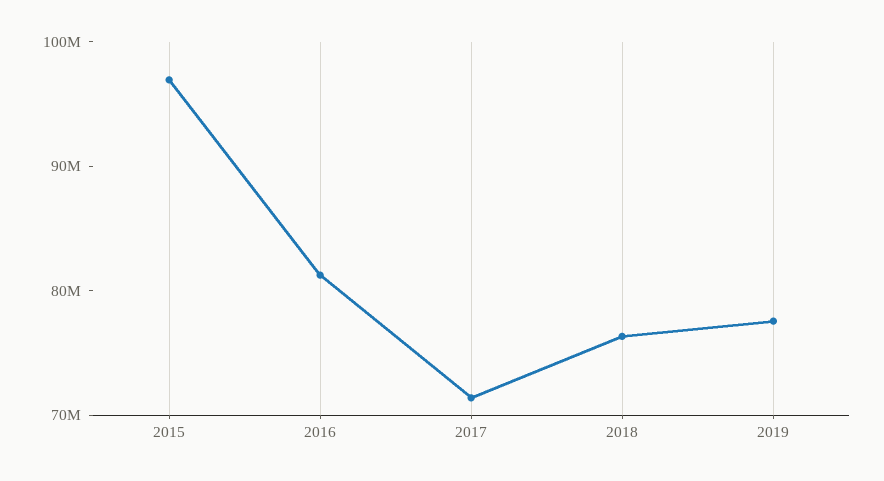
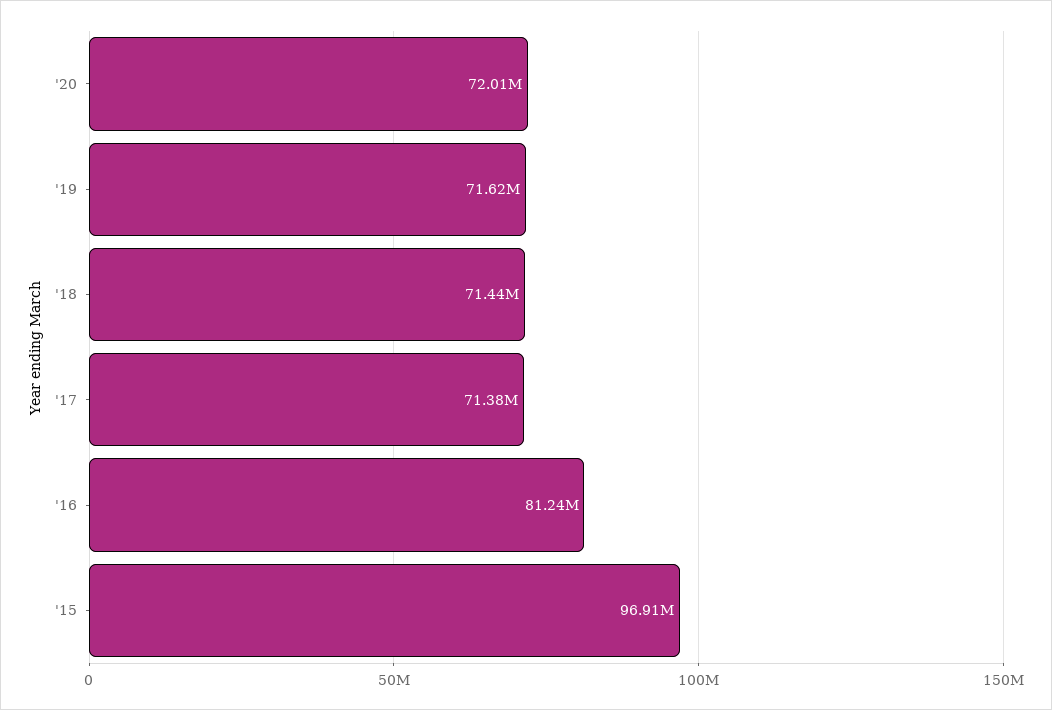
2018: 76000000 -> 71440000
2019: 78000000 -> 71620000
'20: none -> 72010000

